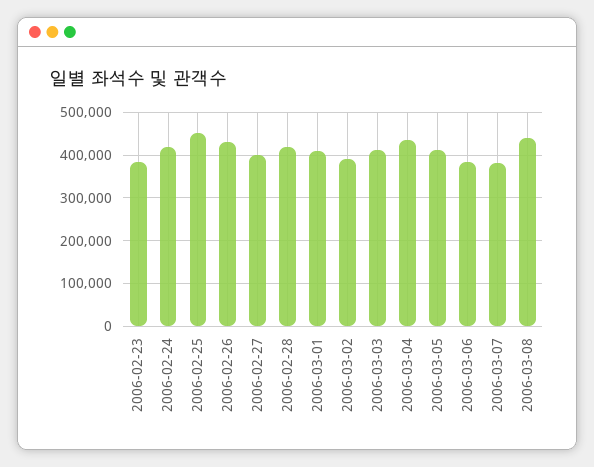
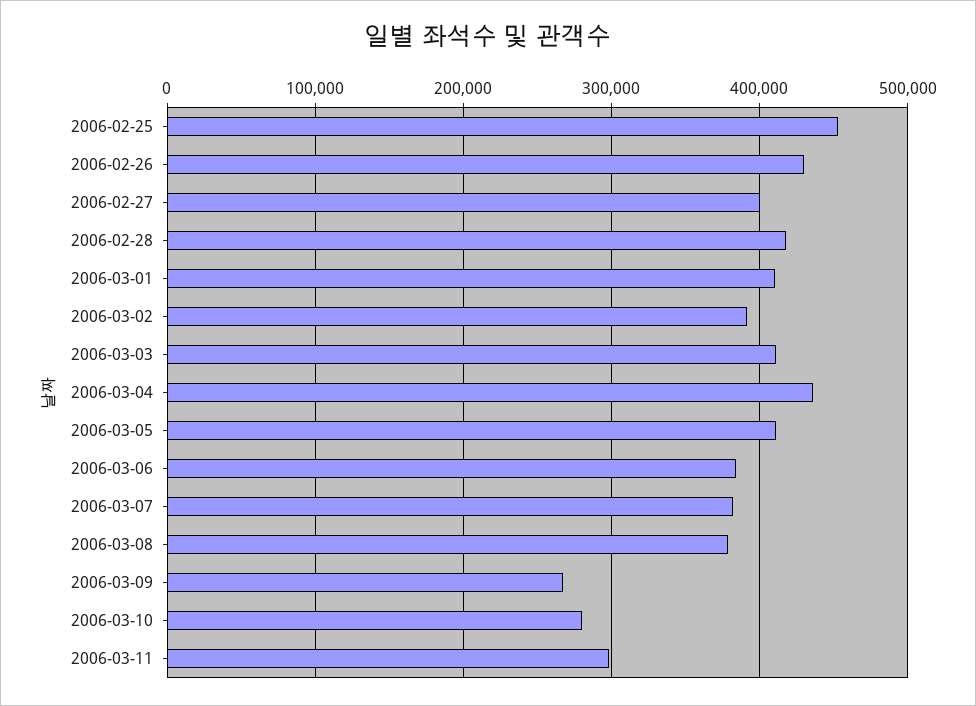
2006-02-23: 380000 -> none
2006-02-24: 420000 -> none
2006-03-08: 440000 -> 380000
2006-03-09: none -> 270000
2006-03-10: none -> 280000
2006-03-11: none -> 300000

